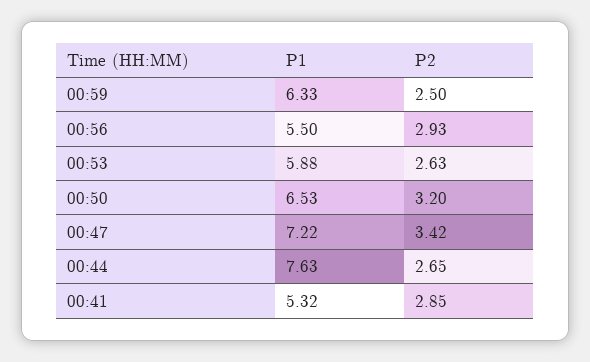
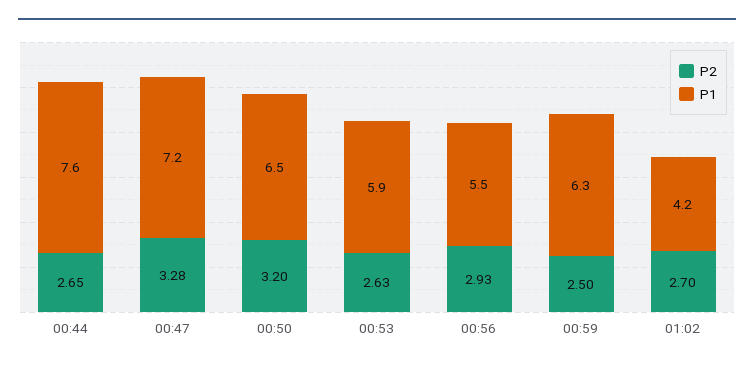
P2, 00:47: 3.42 -> 3.28
P1, 00:41: 5.32 -> none
P2, 00:41: 2.85 -> none
P2, 01:02: none -> 2.7
P1, 01:02: none -> 4.2

